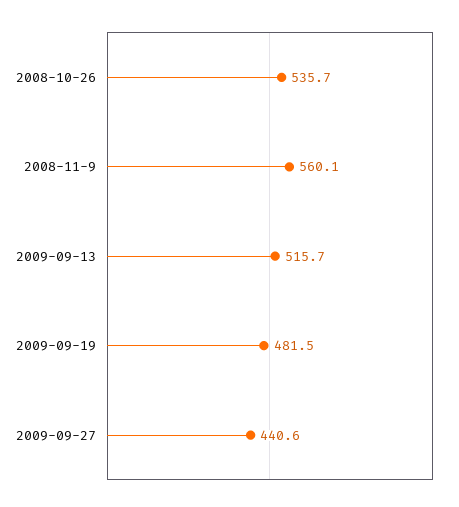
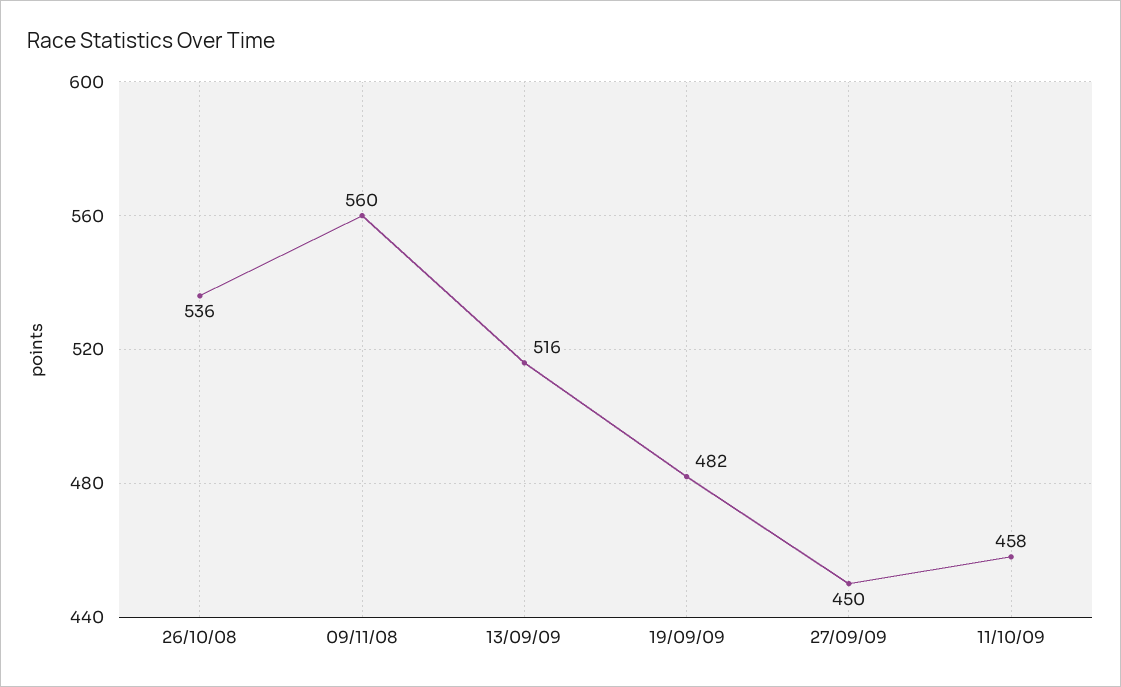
2009-09-27: 440.6 -> 450
11/10/09: none -> 458

